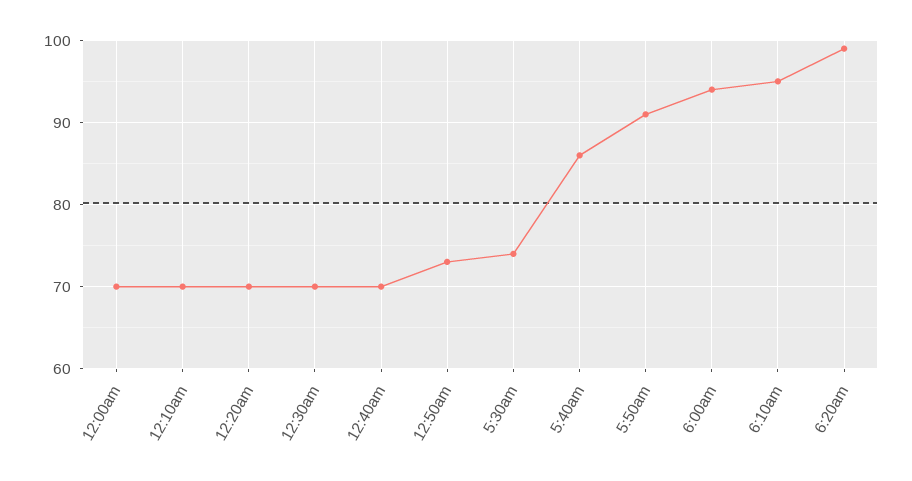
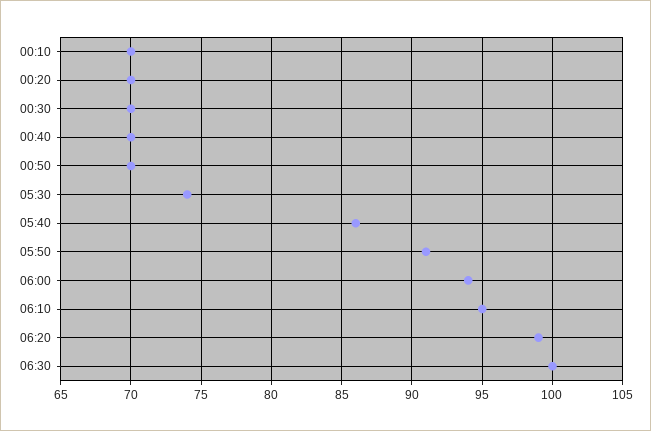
12:00am: 70 -> none
12:50am: 73 -> 70
06:30: none -> 100

